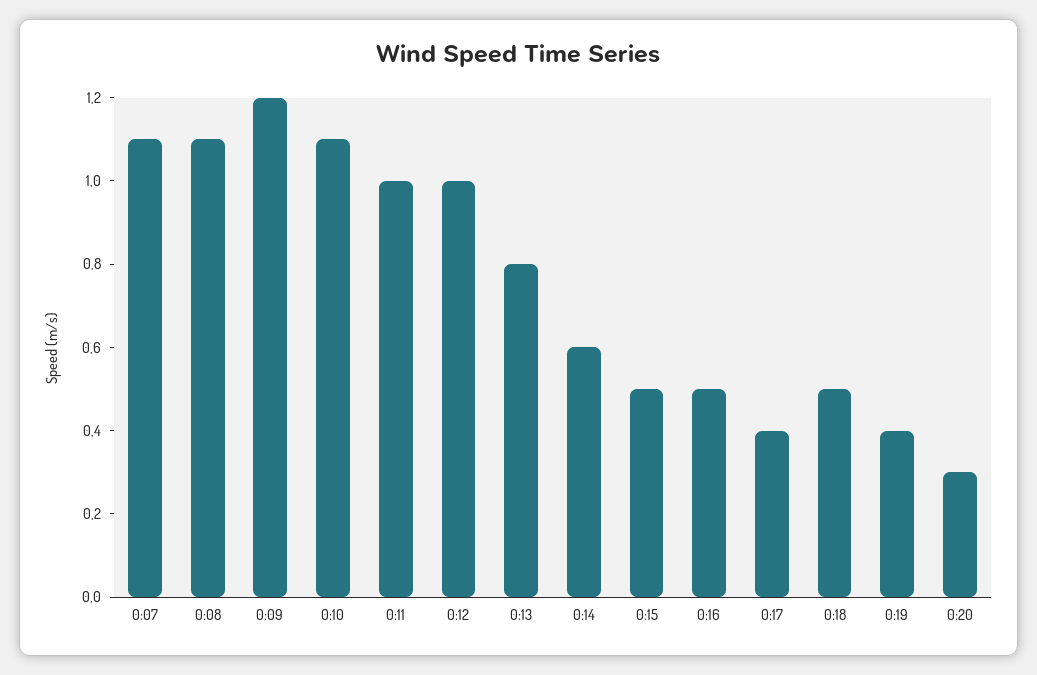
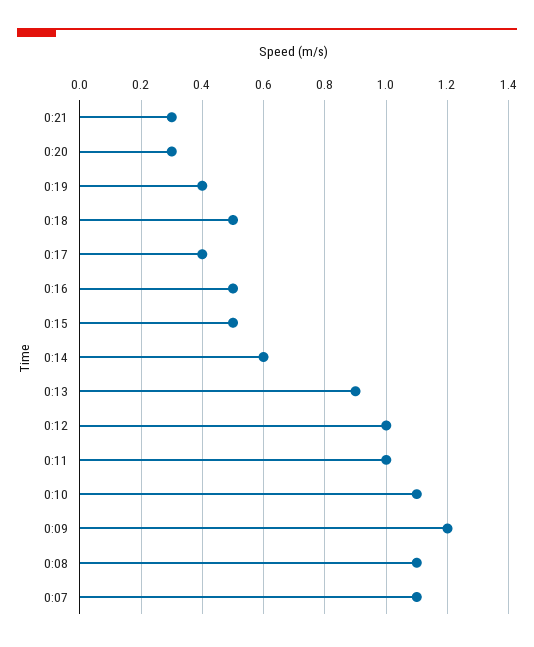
0:13: 0.8 -> 0.9
0:21: none -> 0.3

